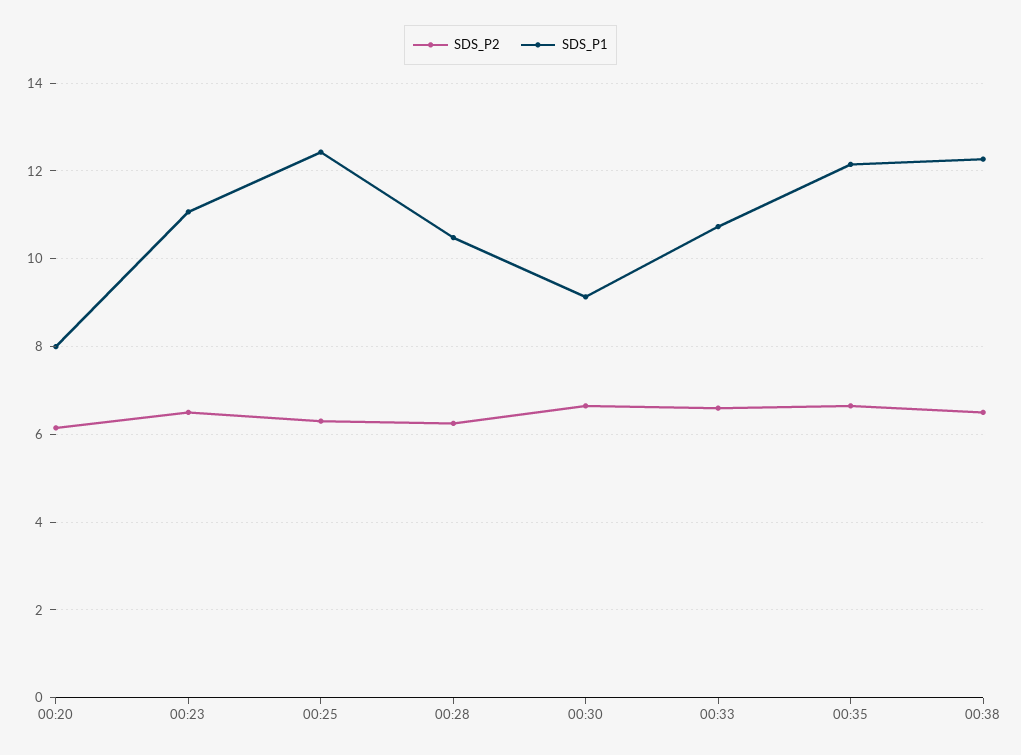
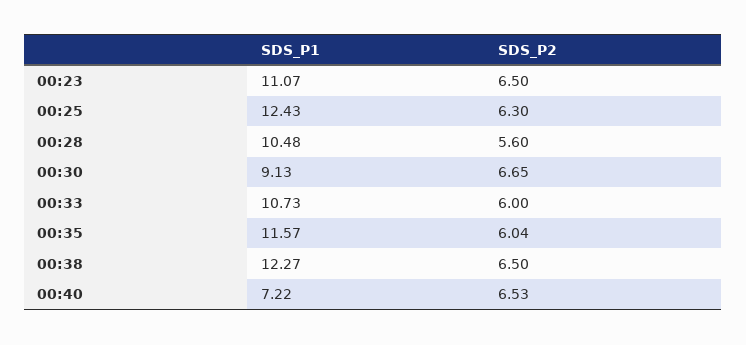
SDS_P2, 00:20: 6.2 -> none
SDS_P1, 00:20: 8 -> none
SDS_P2, 00:28: 6.2 -> 5.6
SDS_P2, 00:33: 6.6 -> 6
SDS_P2, 00:35: 6.6 -> 6.04
SDS_P1, 00:35: 12.2 -> 11.57
SDS_P1, 00:40: none -> 7.22
SDS_P2, 00:40: none -> 6.53

